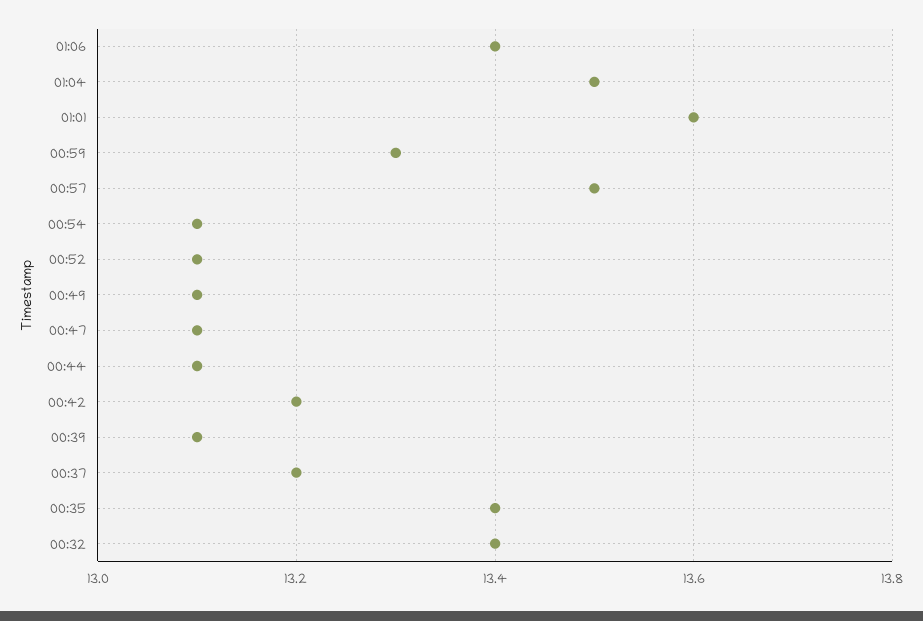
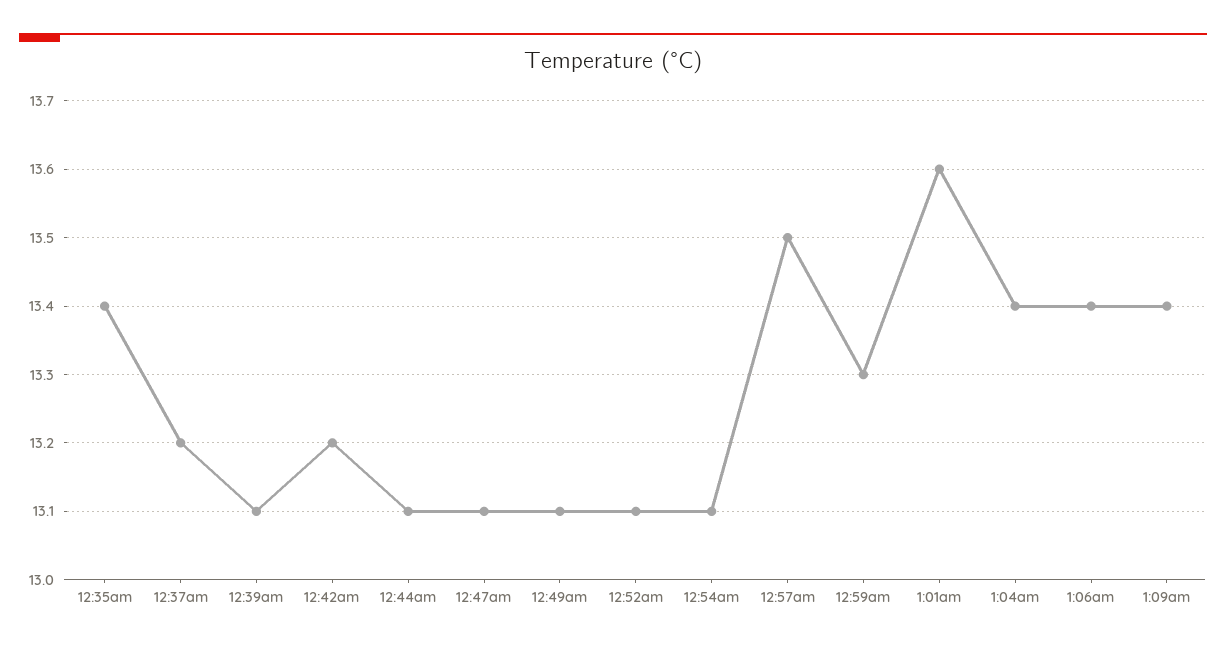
01:04: 13.5 -> 13.4
00:32: 13.4 -> none
1:09am: none -> 13.4

